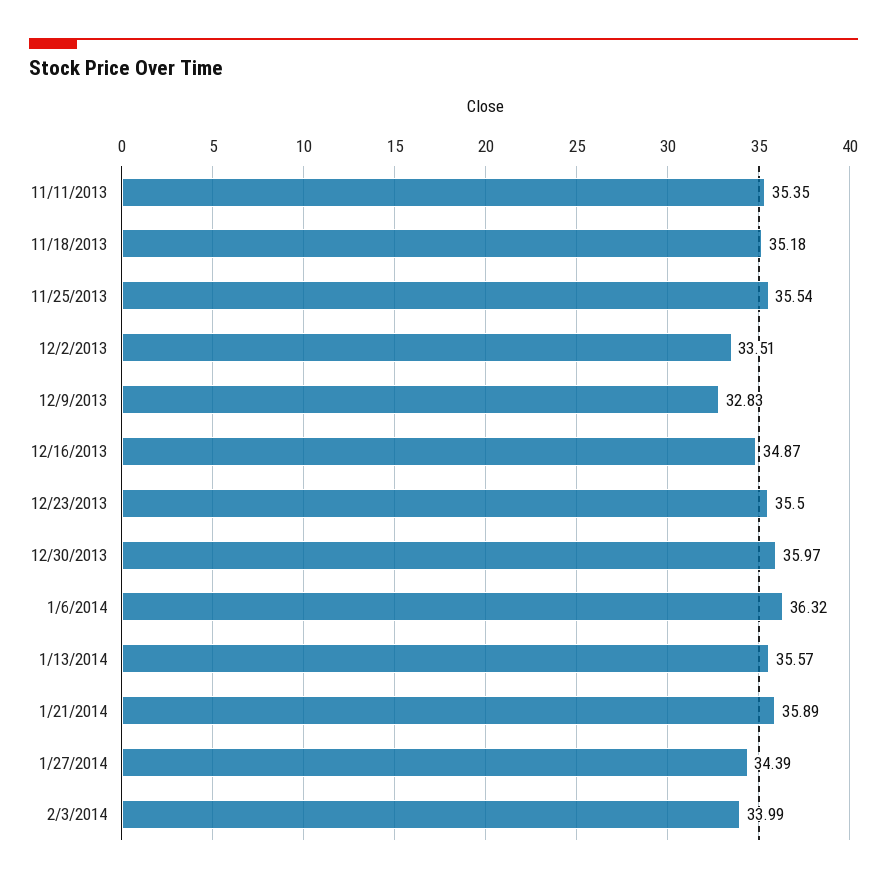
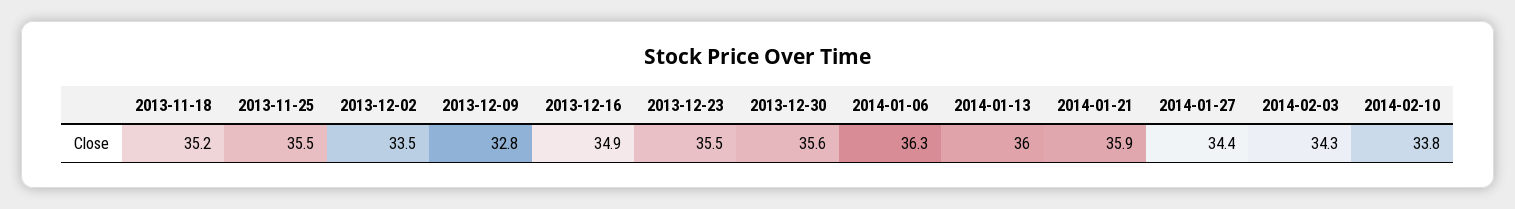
11/11/2013: 35.35 -> none
12/30/2013: 35.97 -> 35.6
1/13/2014: 35.57 -> 36
2/3/2014: 33.99 -> 34.3
2014-02-10: none -> 33.8

